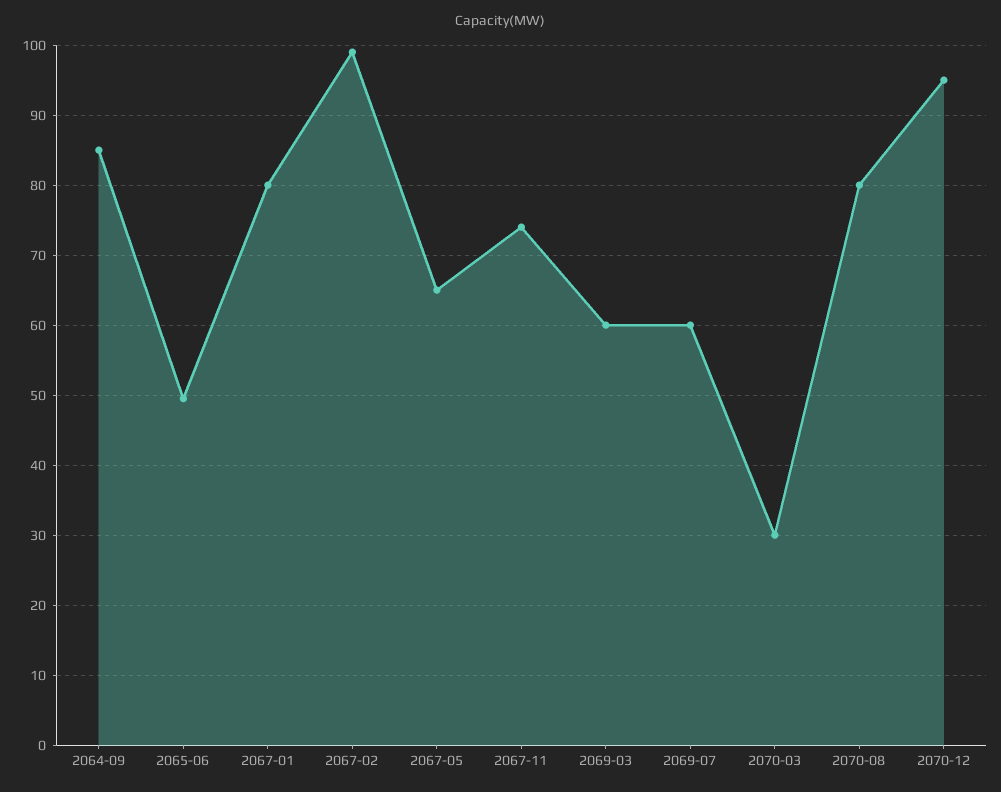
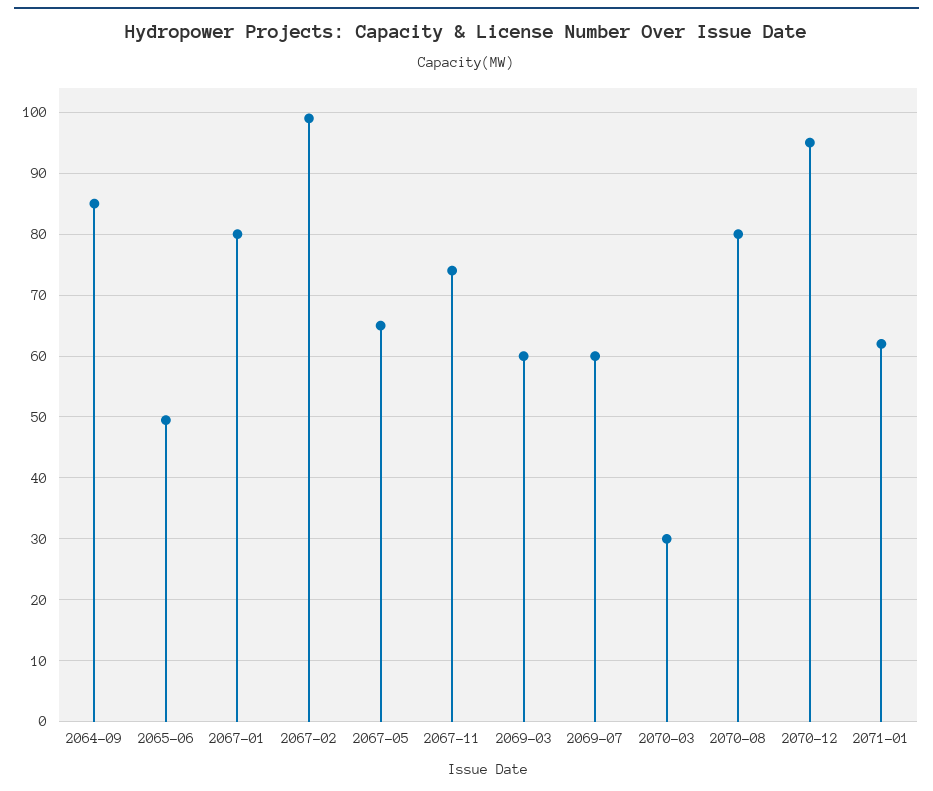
2071-01: none -> 62

